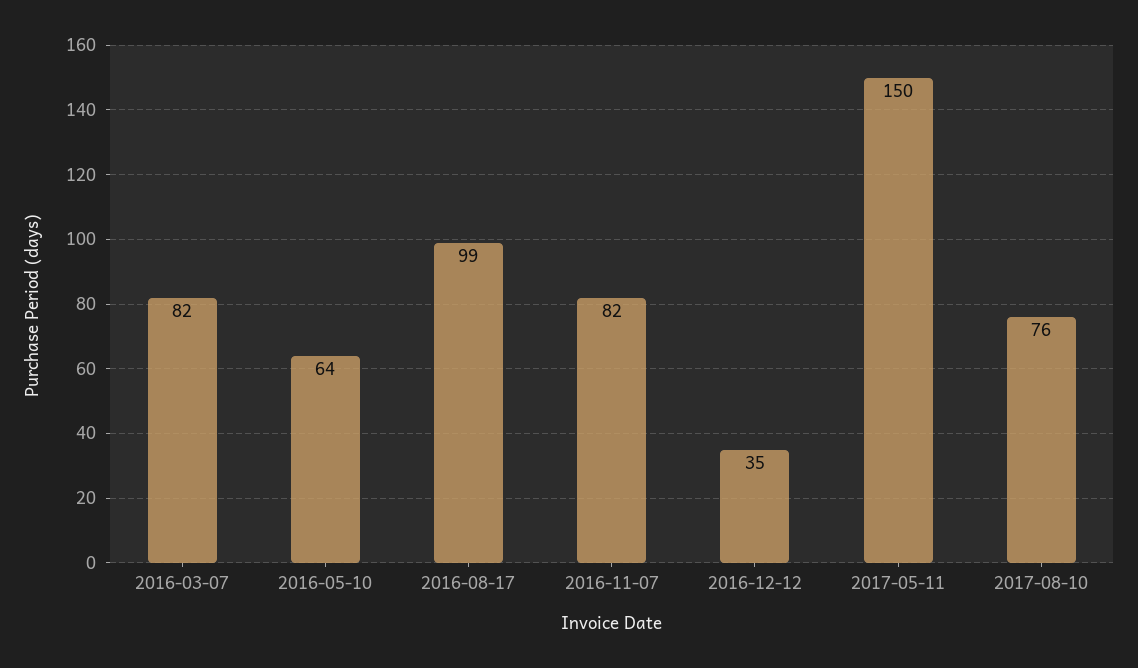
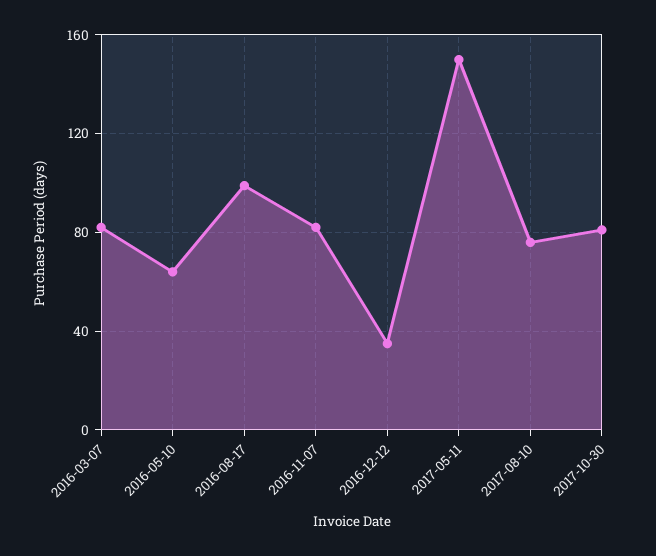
2017-10-30: none -> 80

